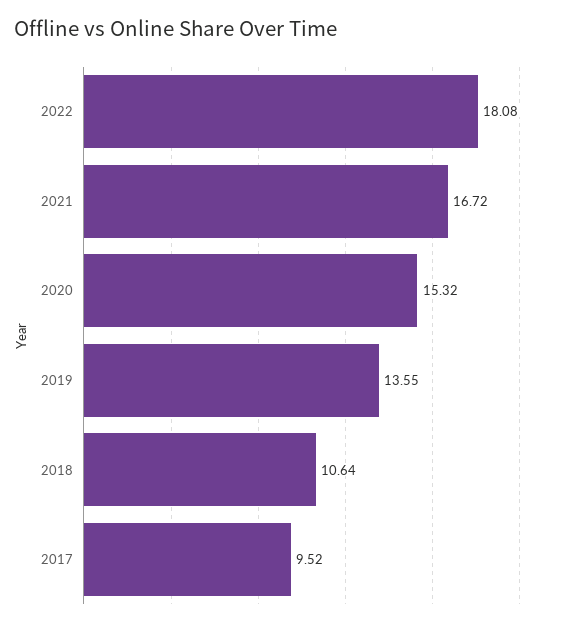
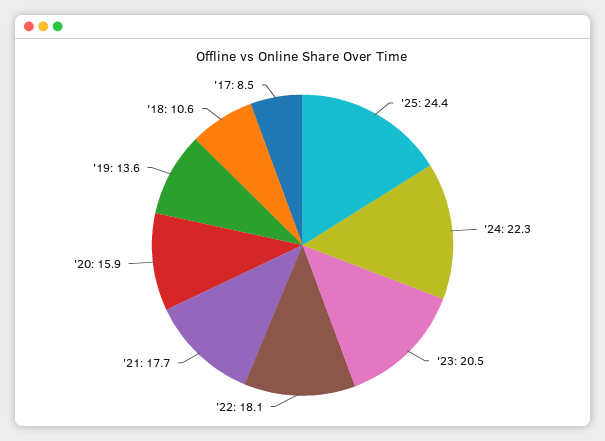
2021: 16.72 -> 17.7
2020: 15.32 -> 15.9
2017: 9.52 -> 8.5
'25: none -> 24.4
'24: none -> 22.3
'23: none -> 20.5

